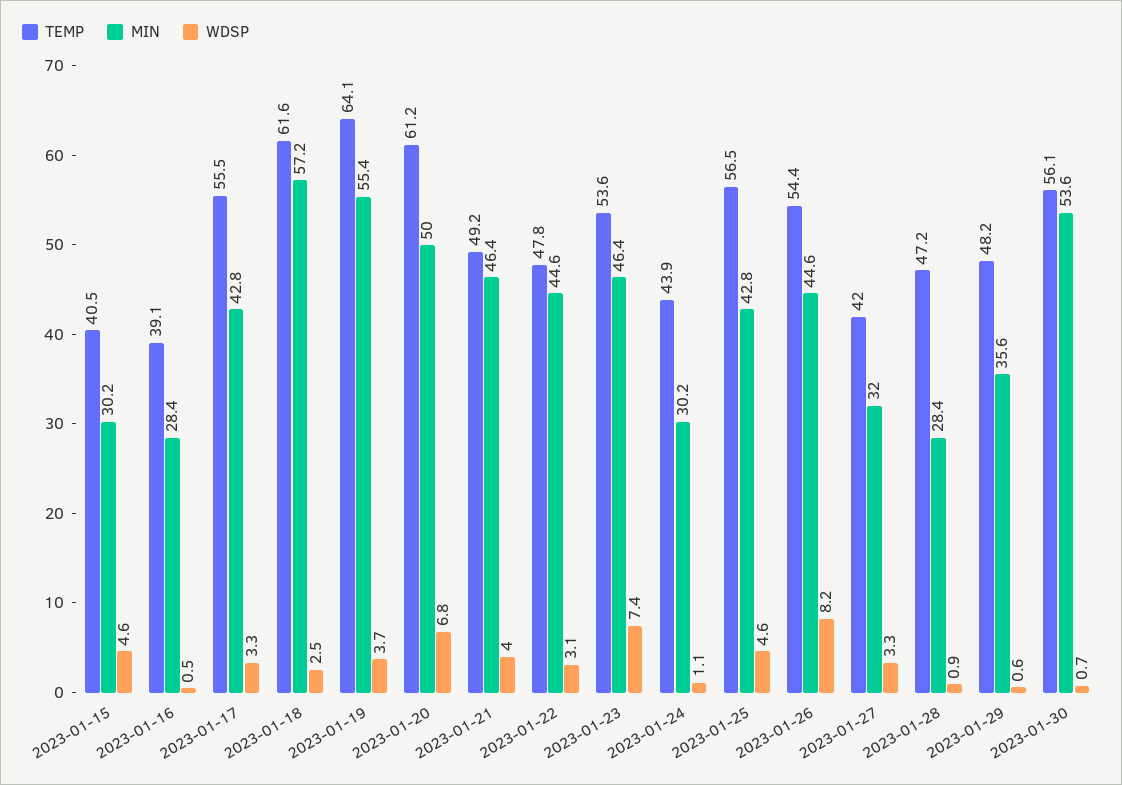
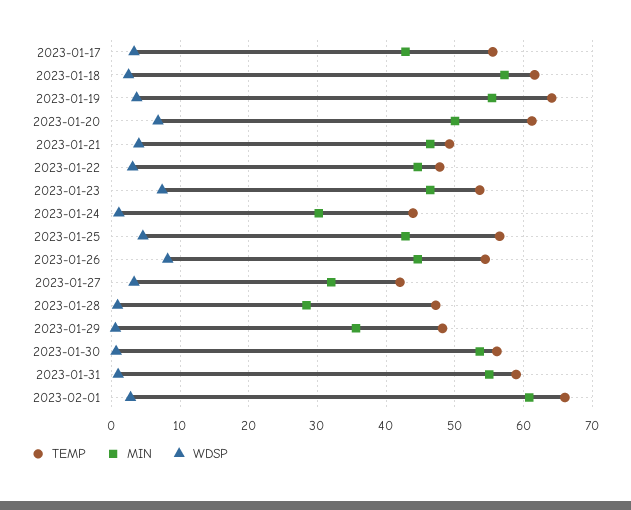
TEMP, 2023-01-15: 40.5 -> none
MIN, 2023-01-15: 30.2 -> none
WDSP, 2023-01-15: 4.6 -> none
TEMP, 2023-01-16: 39.1 -> none
MIN, 2023-01-16: 28.4 -> none
WDSP, 2023-01-16: 0.5 -> none
TEMP, 2023-01-31: none -> 59
MIN, 2023-01-31: none -> 55
WDSP, 2023-01-31: none -> 1
TEMP, 2023-02-01: none -> 66
MIN, 2023-02-01: none -> 61
WDSP, 2023-02-01: none -> 3

